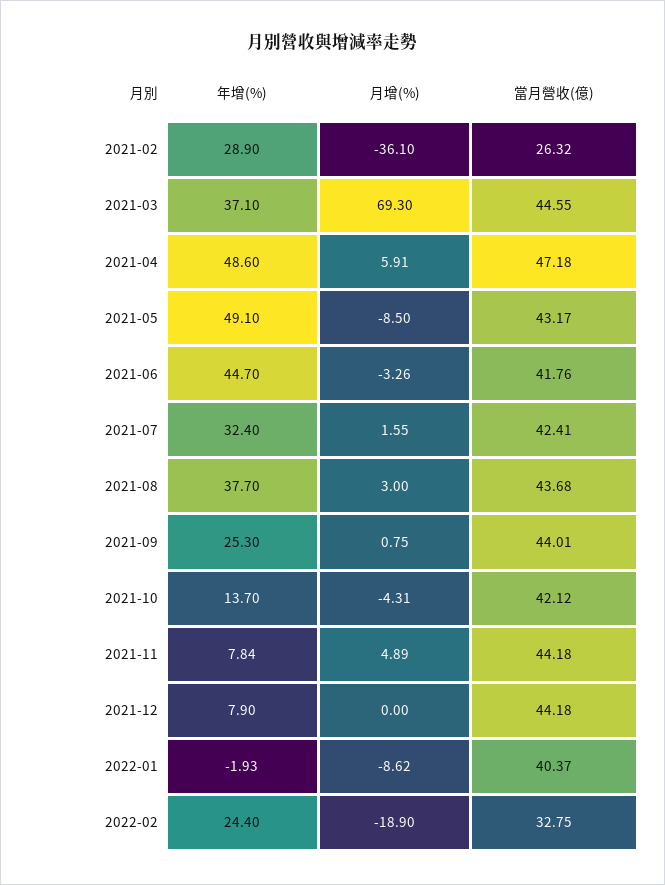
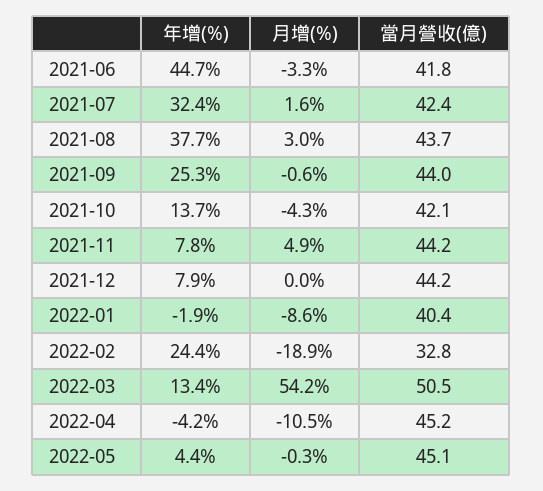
年增(%), 2021-02: 28.9 -> none
月增(%), 2021-02: -36.1 -> none
當月營收(億), 2021-02: 26.32 -> none
年增(%), 2021-03: 37.1 -> none
月增(%), 2021-03: 69.3 -> none
當月營收(億), 2021-03: 44.55 -> none
年增(%), 2021-04: 48.6 -> none
月增(%), 2021-04: 5.91 -> none
當月營收(億), 2021-04: 47.18 -> none
年增(%), 2021-05: 49.1 -> none
月增(%), 2021-05: -8.5 -> none
當月營收(億), 2021-05: 43.17 -> none
月增(%), 2021-09: 0.75 -> -0.6
年增(%), 2022-03: none -> 13.4
月增(%), 2022-03: none -> 54.2
當月營收(億), 2022-03: none -> 50.5
年增(%), 2022-04: none -> -4.2
月增(%), 2022-04: none -> -10.5
當月營收(億), 2022-04: none -> 45.2
年增(%), 2022-05: none -> 4.4
月增(%), 2022-05: none -> -0.3
當月營收(億), 2022-05: none -> 45.1

